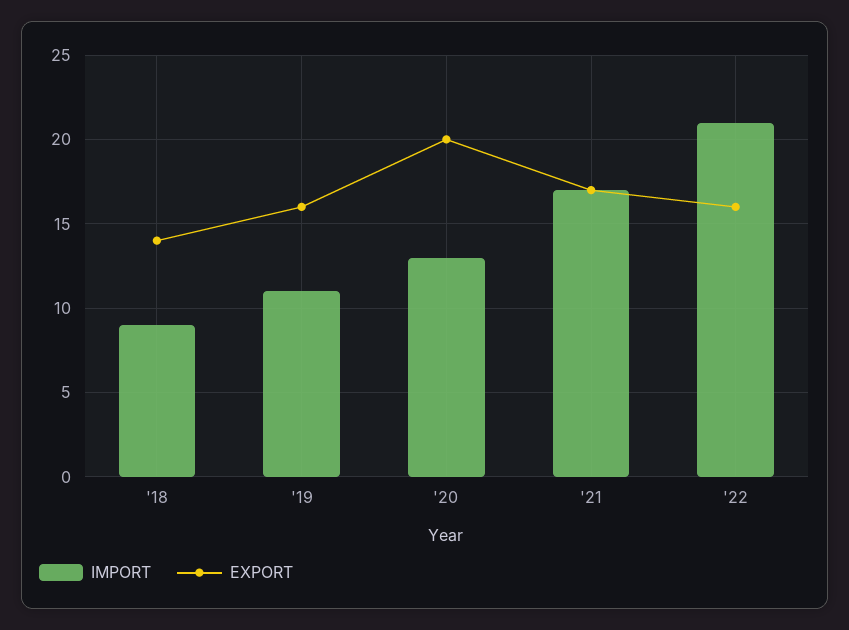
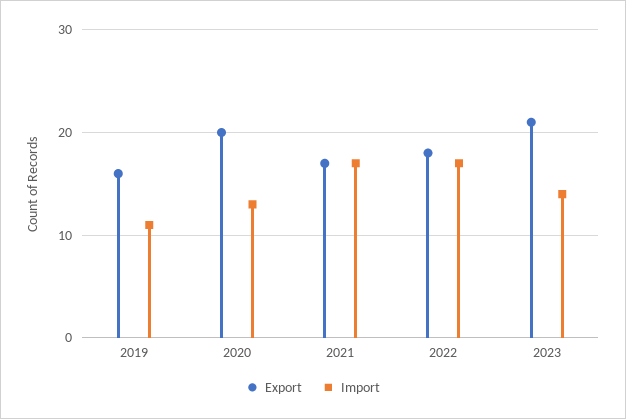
IMPORT, '18: 9 -> none
EXPORT, '18: 14 -> none
IMPORT, '22: 21 -> 17
EXPORT, '22: 16 -> 18
EXPORT, 2023: none -> 21
IMPORT, 2023: none -> 14

